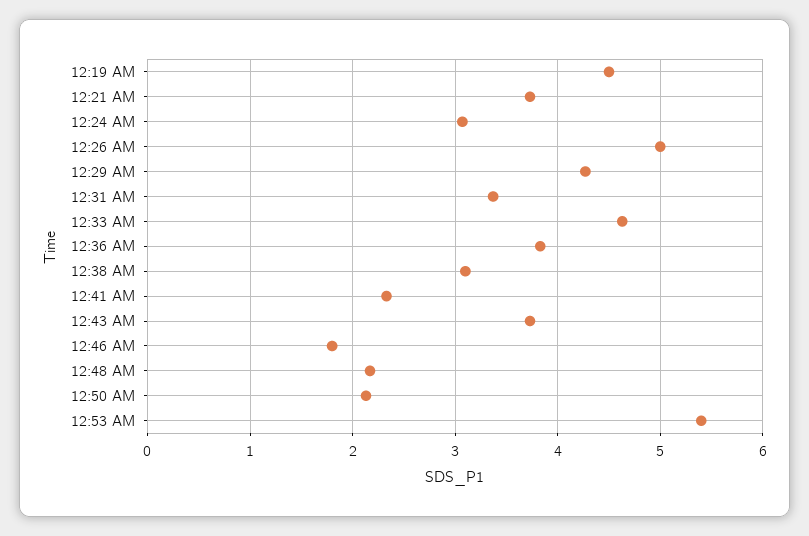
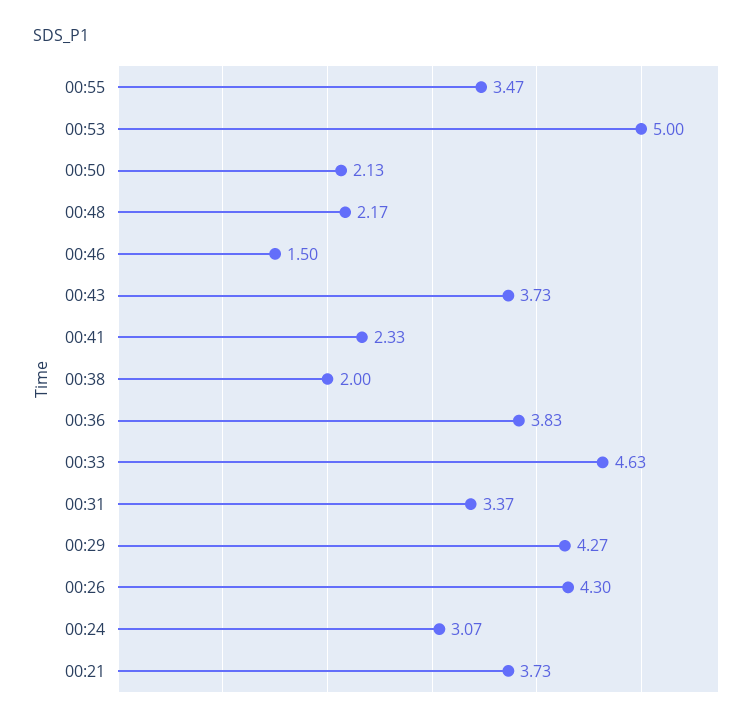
12:19 AM: 4.5 -> none
12:26 AM: 5 -> 4.3
12:38 AM: 3.1 -> 2
12:46 AM: 1.8 -> 1.5
12:53 AM: 5.4 -> 5
00:55: none -> 3.47

